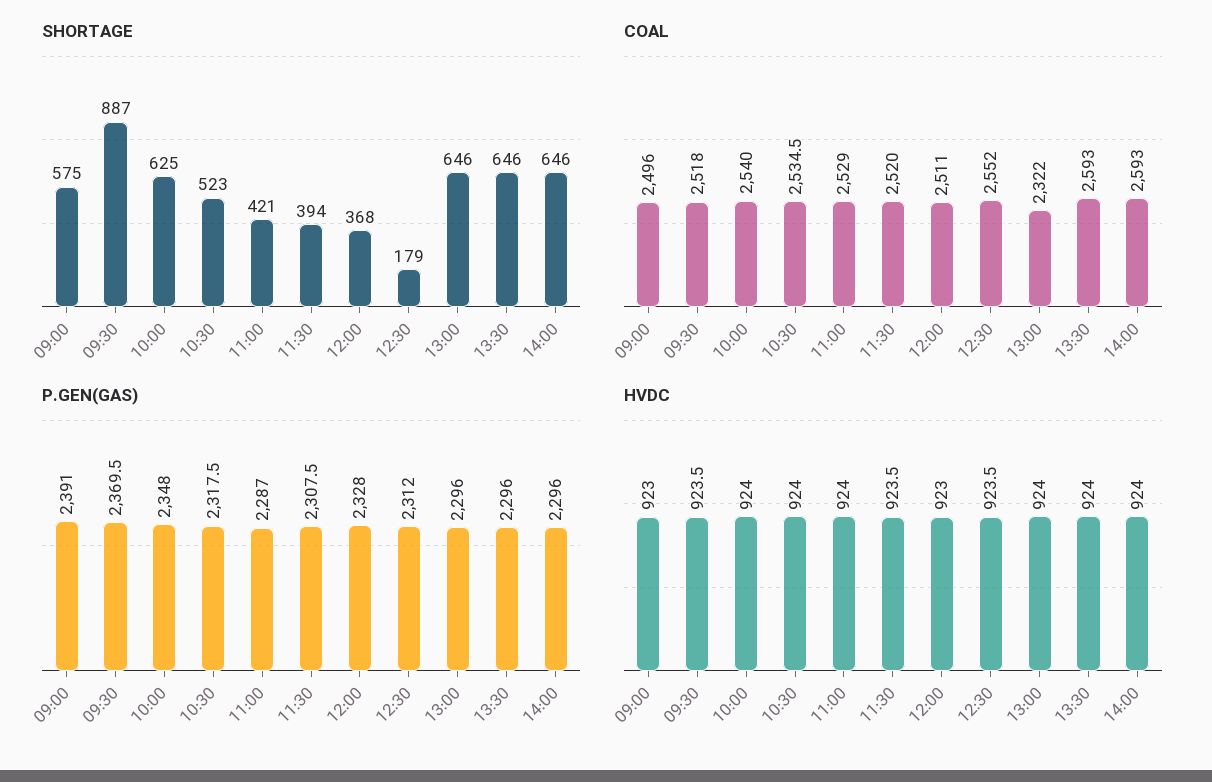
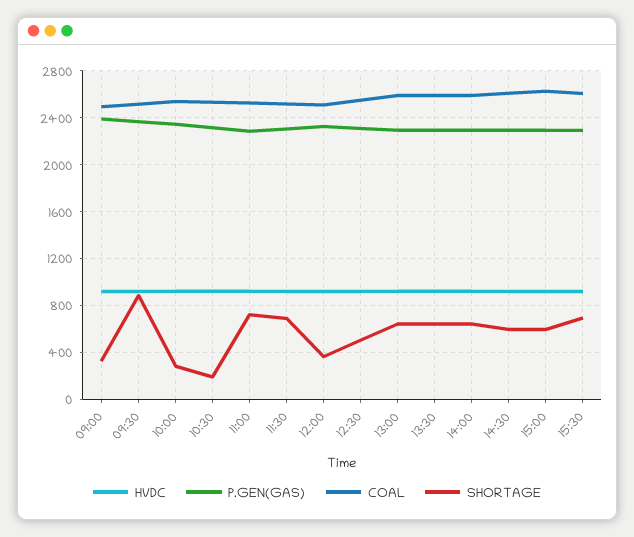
SHORTAGE, 09:00: 575 -> 300
SHORTAGE, 10:00: 625 -> 300
SHORTAGE, 10:30: 523 -> 200
SHORTAGE, 11:00: 421 -> 700
SHORTAGE, 11:30: 394 -> 700
SHORTAGE, 12:30: 179 -> 500
COAL, 13:00: 2322 -> 2600
HVDC, 14:30: none -> 900
P.GEN(GAS), 14:30: none -> 2300
COAL, 14:30: none -> 2600
SHORTAGE, 14:30: none -> 600
HVDC, 15:00: none -> 900
P.GEN(GAS), 15:00: none -> 2300
COAL, 15:00: none -> 2600
SHORTAGE, 15:00: none -> 600
HVDC, 15:30: none -> 900
P.GEN(GAS), 15:30: none -> 2300
COAL, 15:30: none -> 2600
SHORTAGE, 15:30: none -> 700

